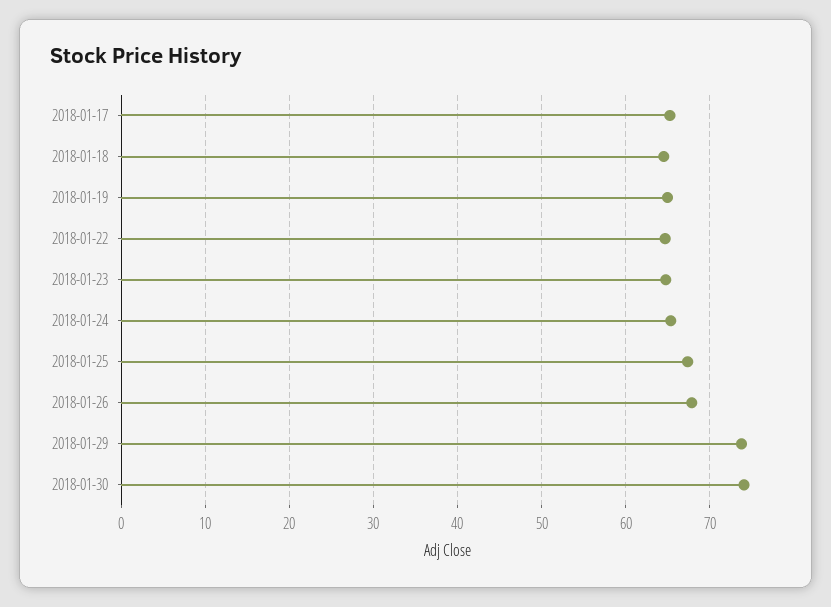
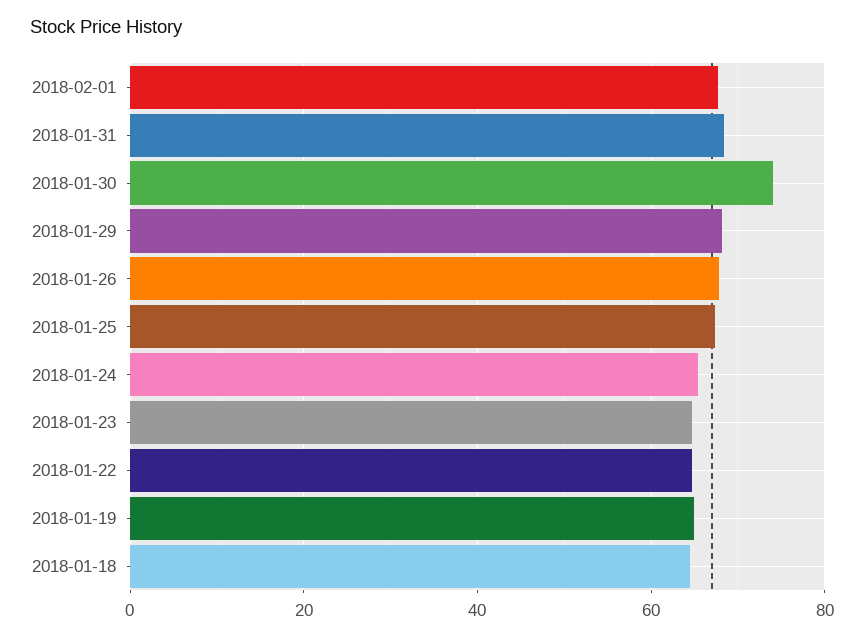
2018-01-17: 65 -> none
2018-01-29: 74 -> 68
2018-02-01: none -> 68
2018-01-31: none -> 68

